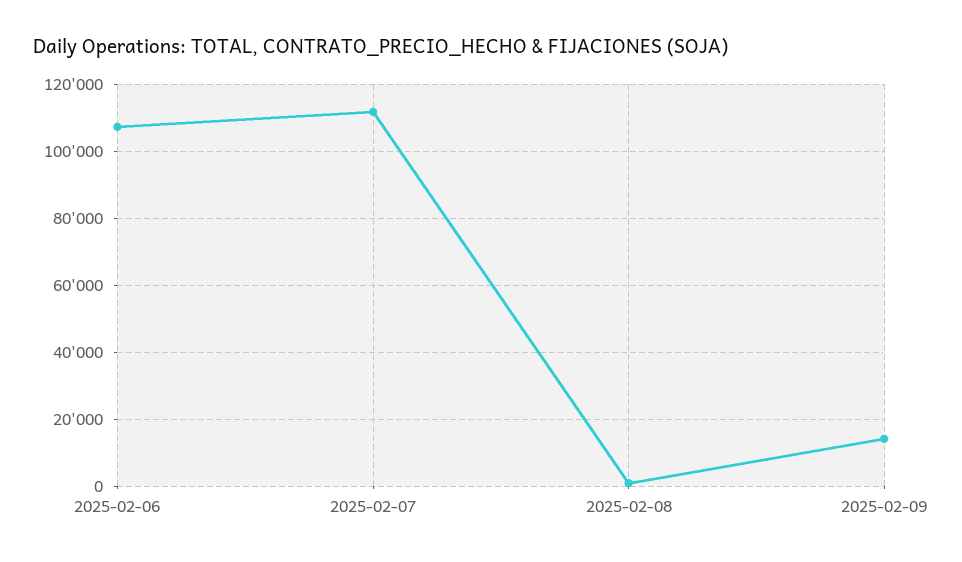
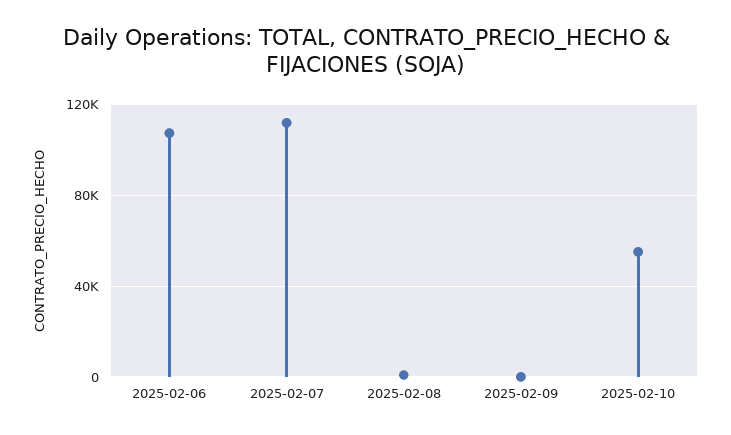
2025-02-09: 14000 -> 0
2025-02-10: none -> 55000

